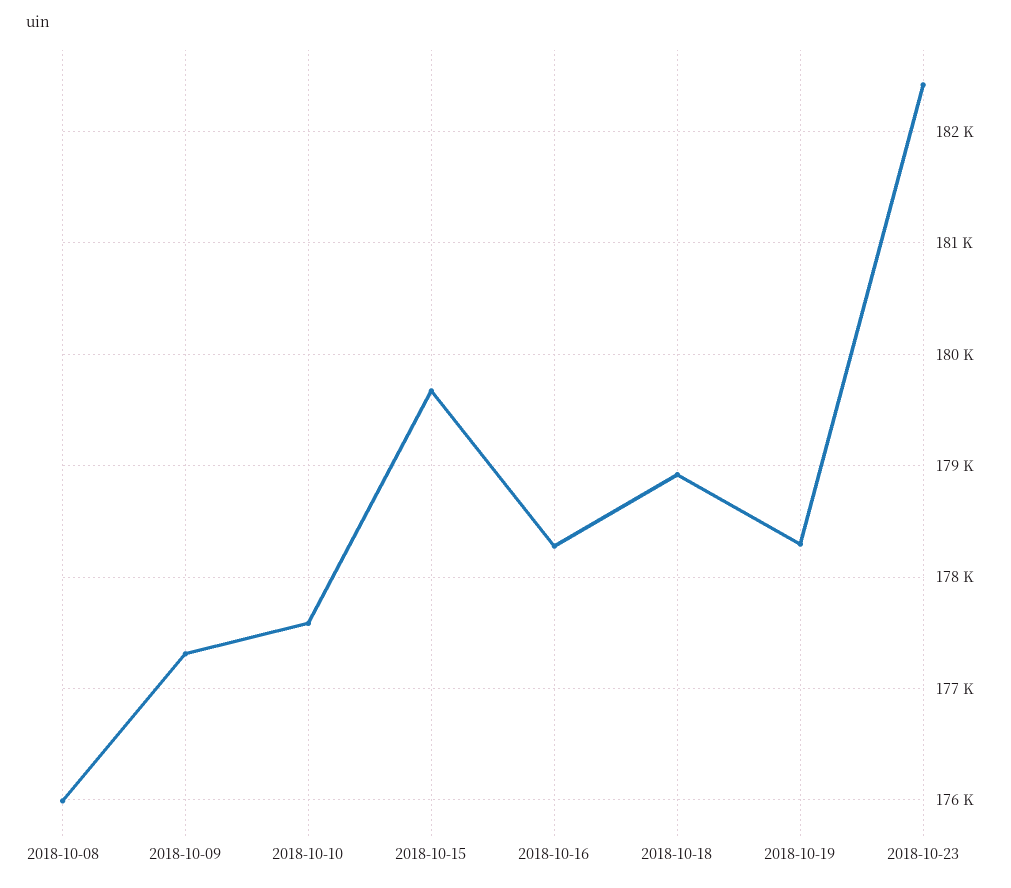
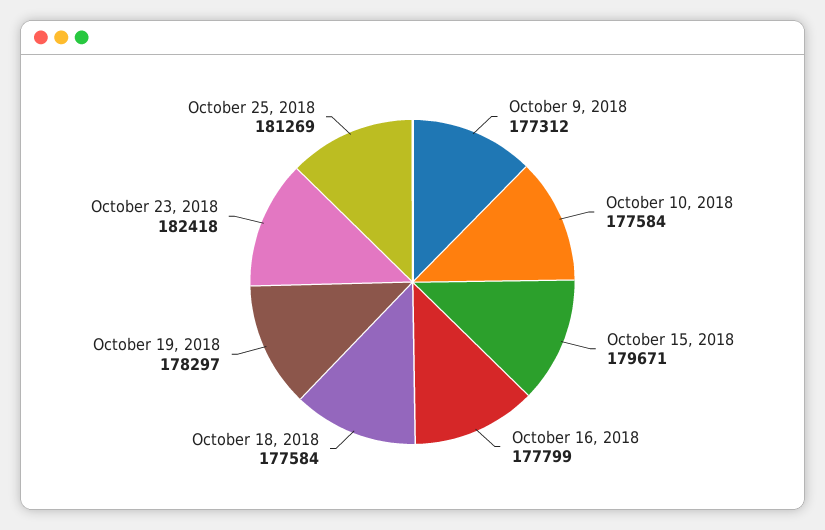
2018-10-08: 176000 -> none
2018-10-16: 178300 -> 177799
2018-10-18: 178900 -> 177584
October 25, 2018: none -> 181269

